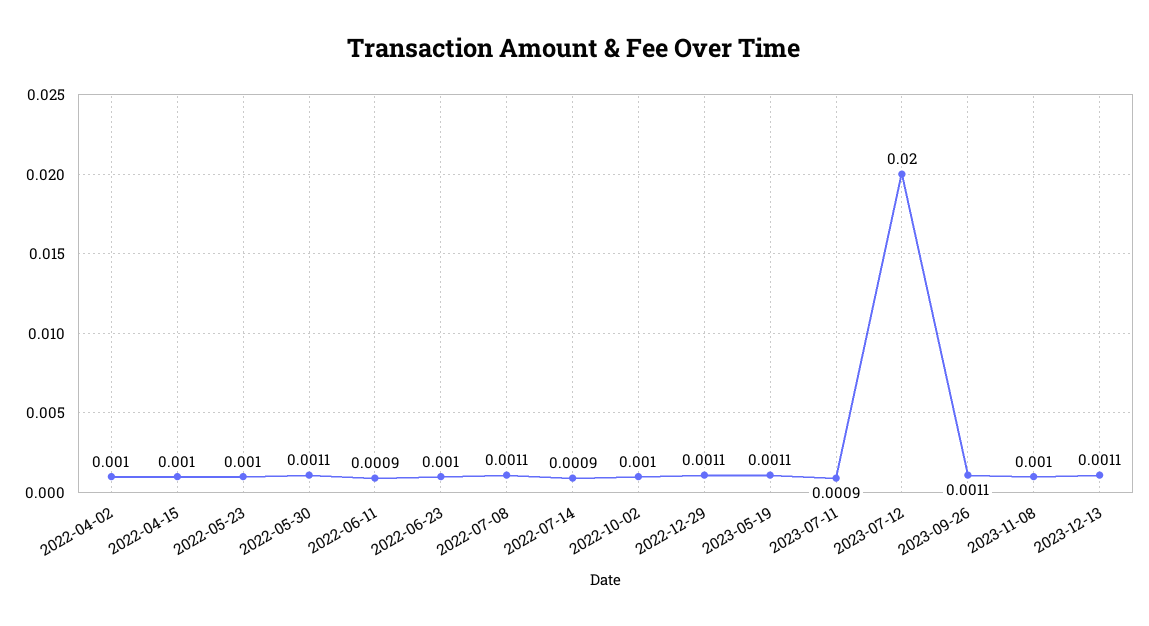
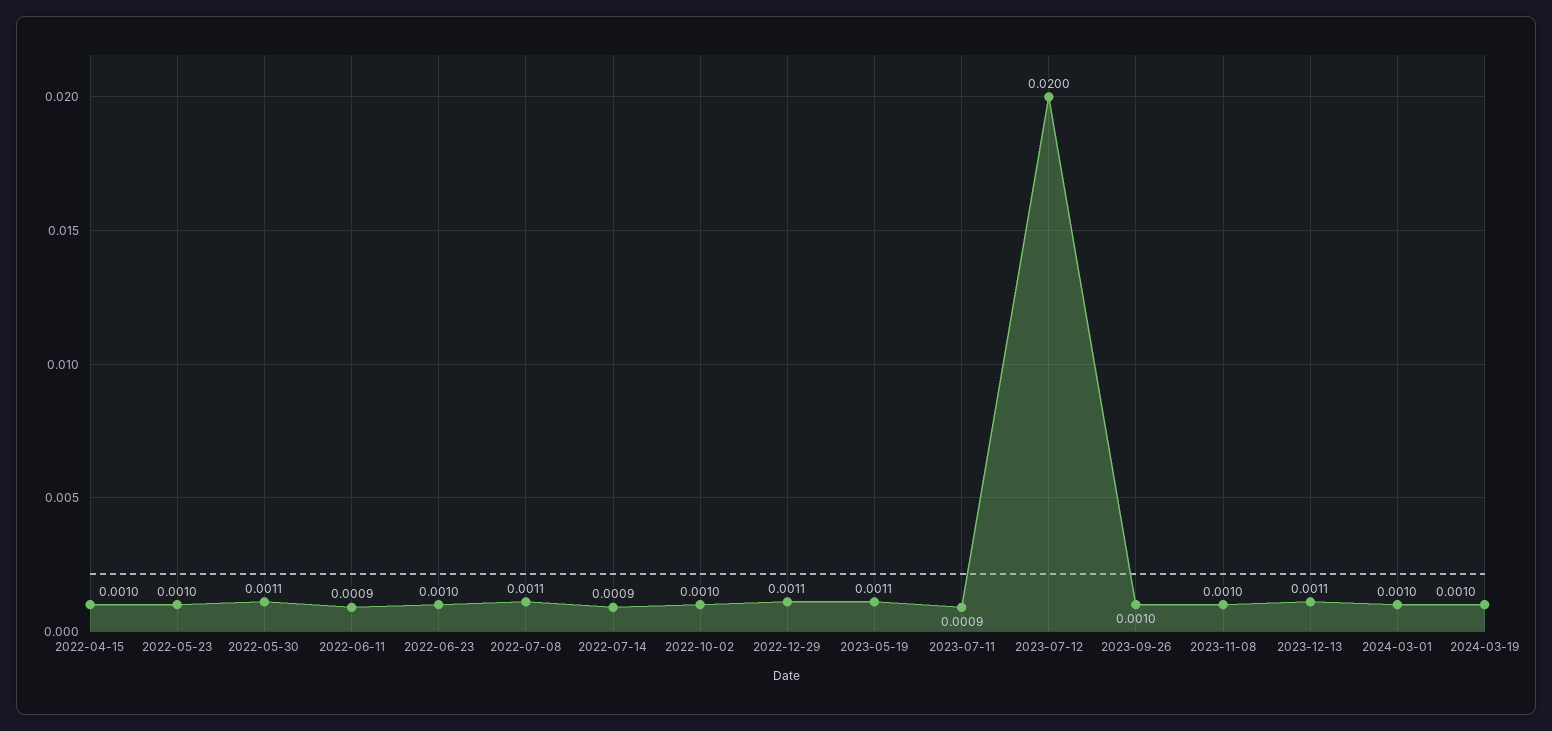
2022-04-02: 0.001 -> none
2023-09-26: 0.0011 -> 0.001
2024-03-01: none -> 0.001
2024-03-19: none -> 0.001

